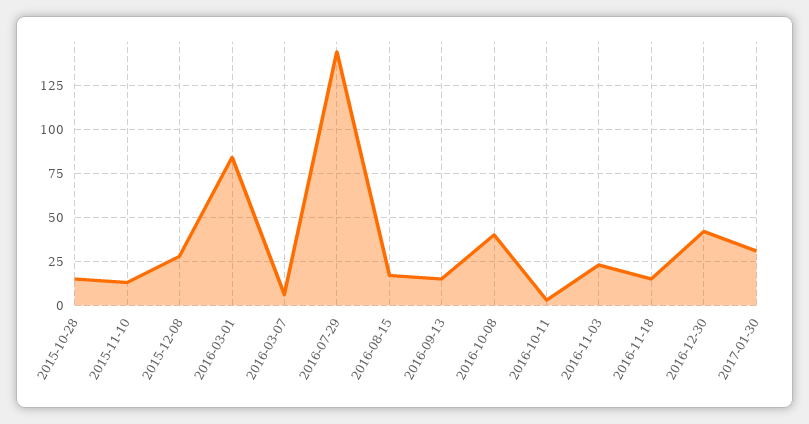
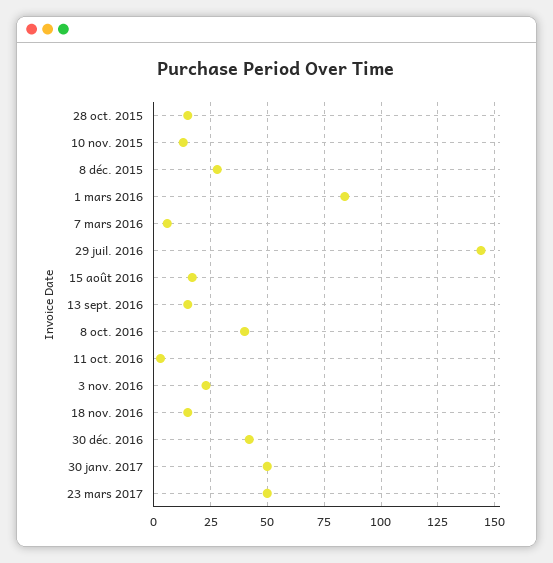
2017-01-30: 30 -> 50
23 mars 2017: none -> 50

